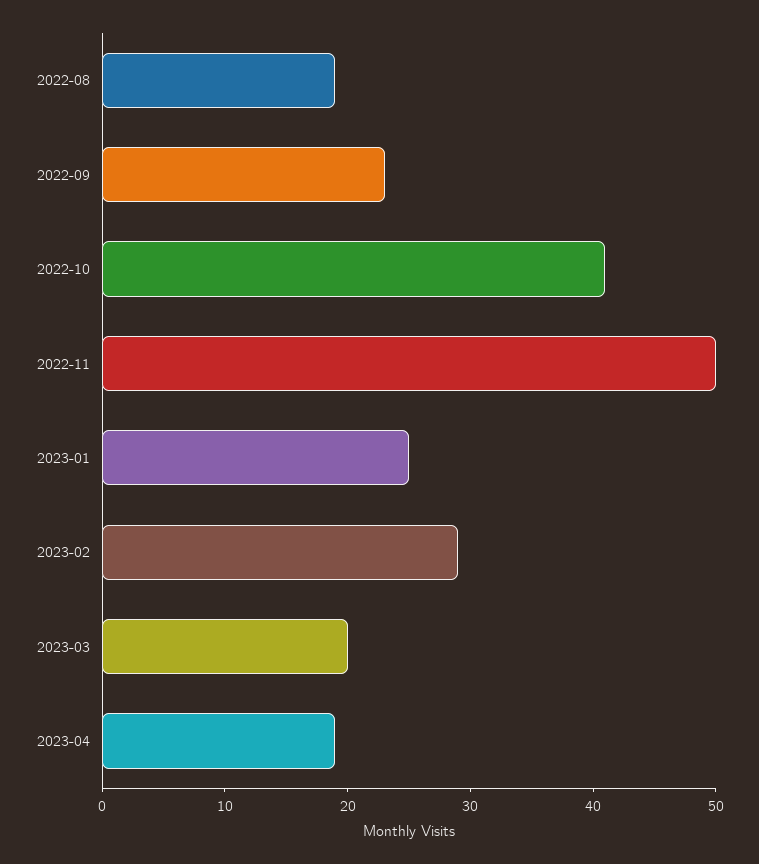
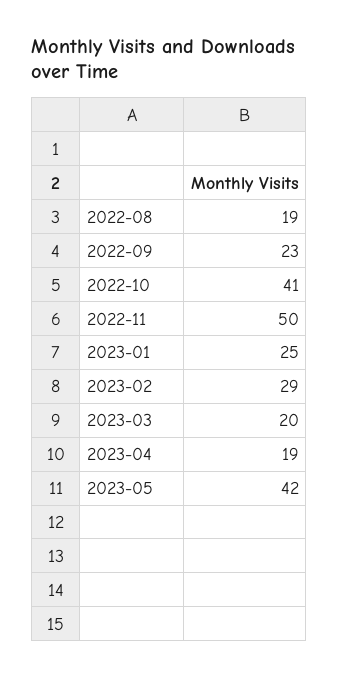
2023-05: none -> 42

